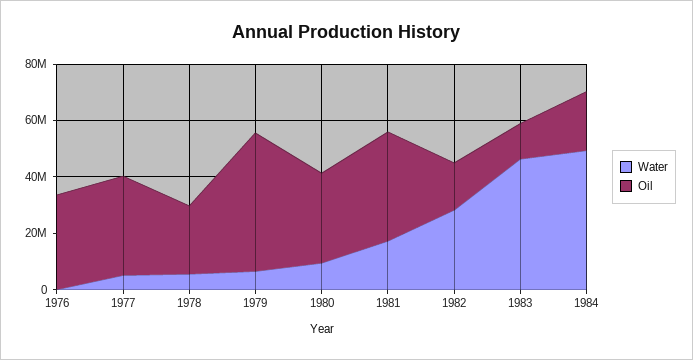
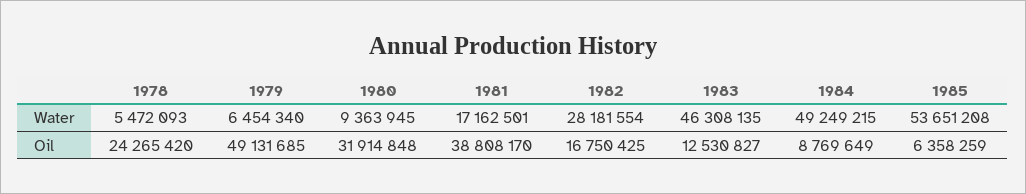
Water, 1976: 0 -> none
Oil, 1976: 35000000 -> none
Water, 1977: 5000000 -> none
Oil, 1977: 35000000 -> none
Oil, 1984: 20000000 -> 8769649
Water, 1985: none -> 53651208
Oil, 1985: none -> 6358259

